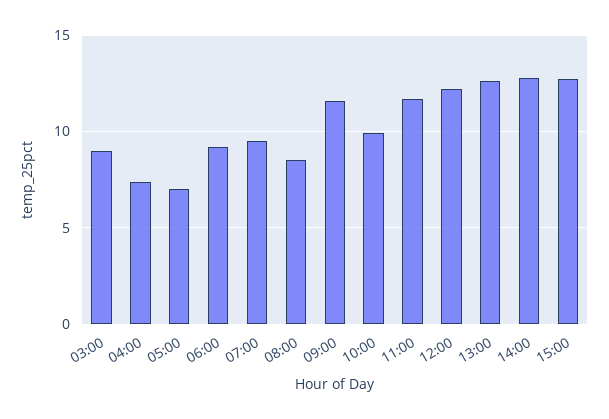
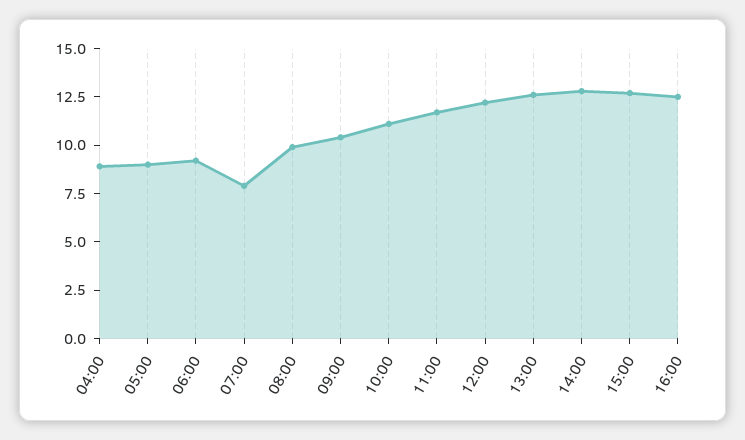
03:00: 9 -> none
04:00: 7.5 -> 9
05:00: 7 -> 9
07:00: 9.5 -> 8
08:00: 8.5 -> 10
09:00: 11.5 -> 10.5
10:00: 10 -> 11
16:00: none -> 12.5

